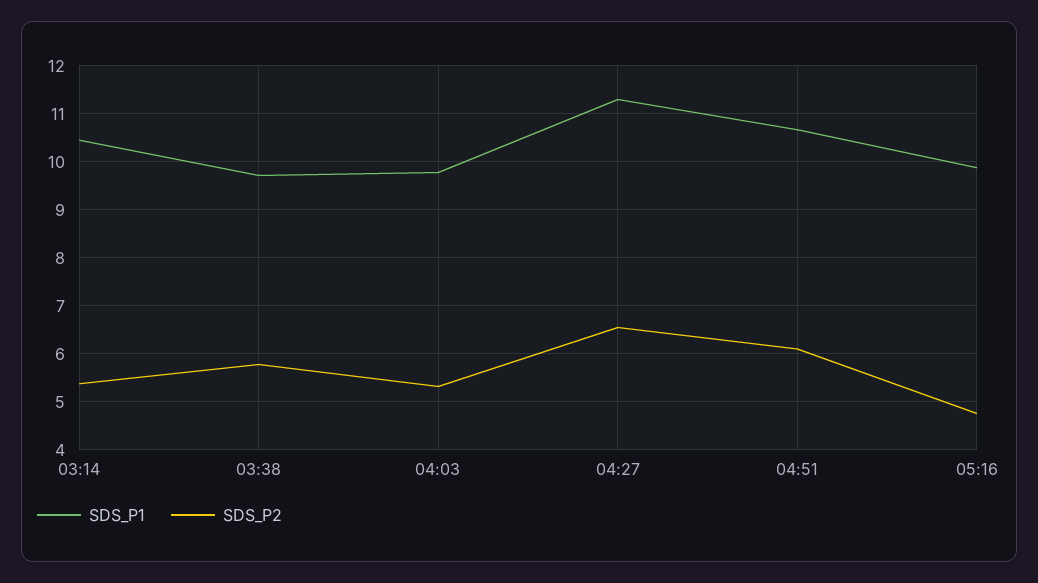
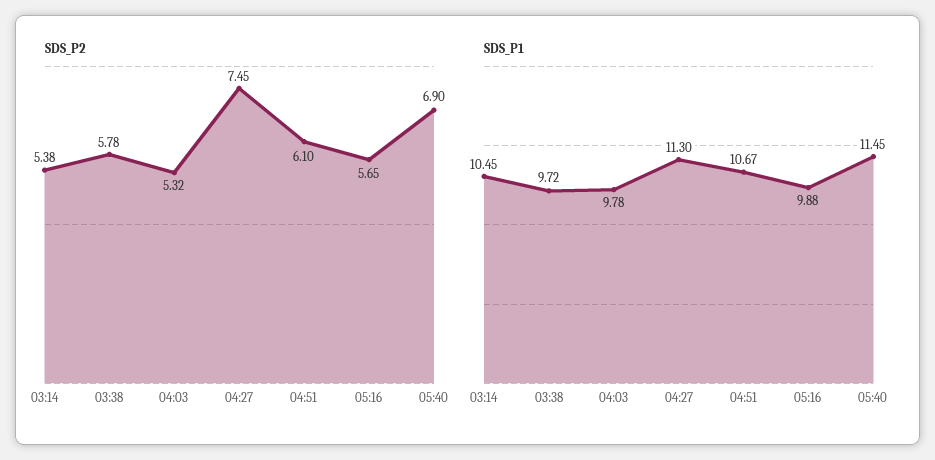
SDS_P2, 04:27: 6.6 -> 7.45
SDS_P2, 05:16: 4.8 -> 5.65
SDS_P2, 05:40: none -> 6.9
SDS_P1, 05:40: none -> 11.45

